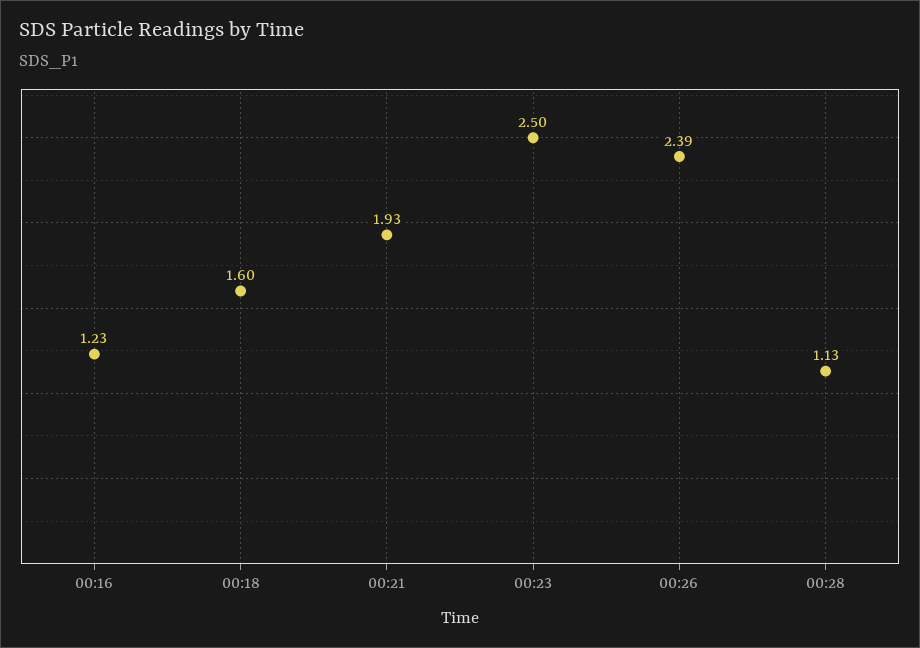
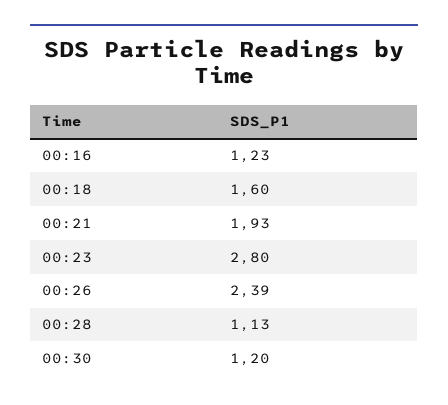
00:23: 2.5 -> 2.8
00:30: none -> 1.2

